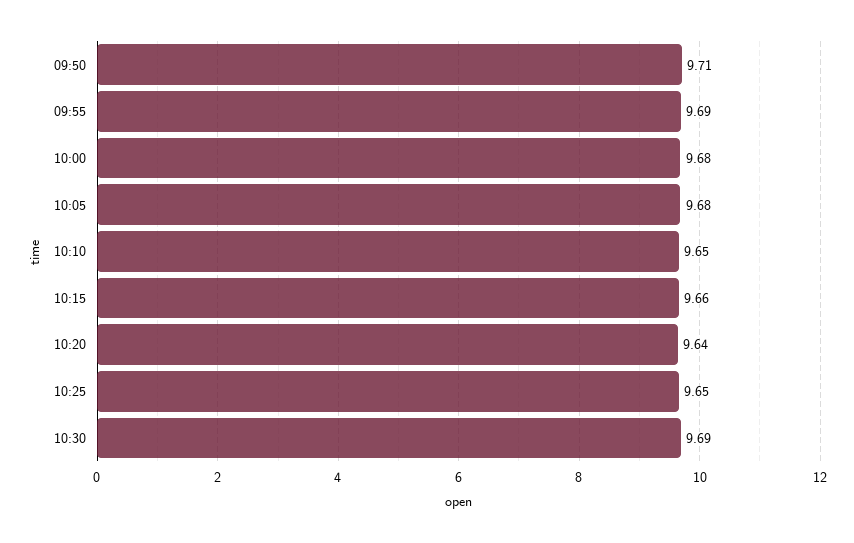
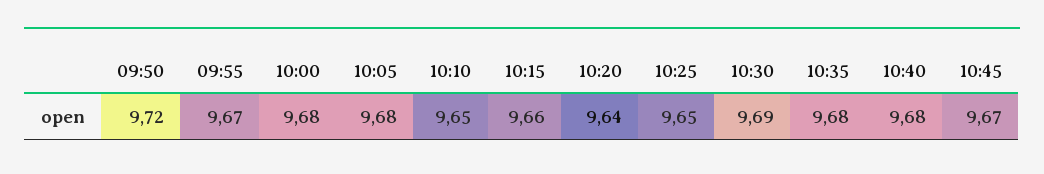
09:50: 9.71 -> 9.72
09:55: 9.69 -> 9.67
10:35: none -> 9.68
10:40: none -> 9.68
10:45: none -> 9.67

